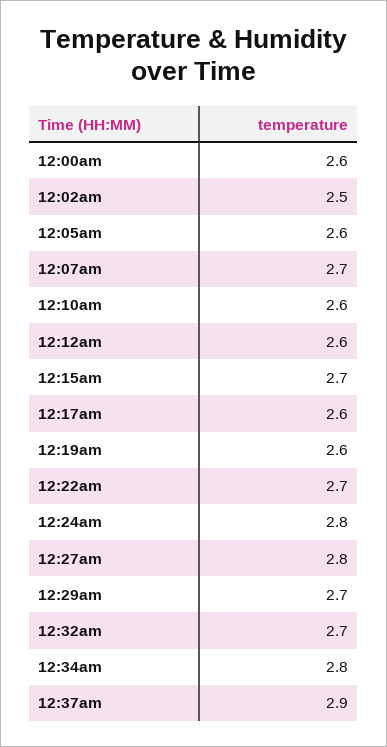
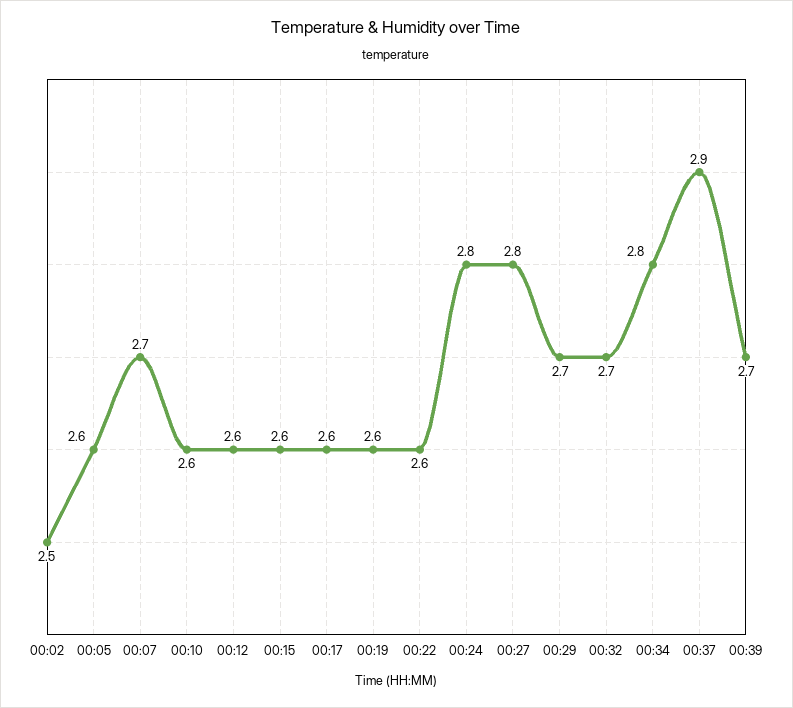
12:00am: 2.6 -> none
12:15am: 2.7 -> 2.6
12:22am: 2.7 -> 2.6
00:39: none -> 2.7

